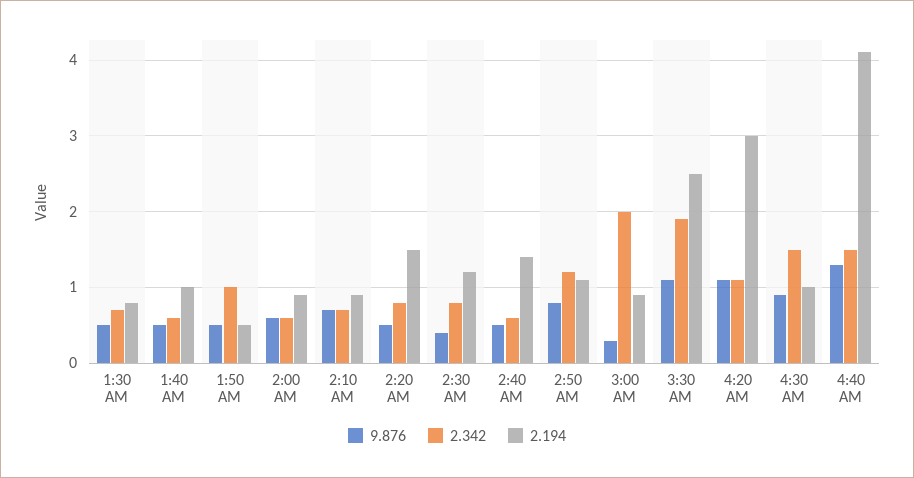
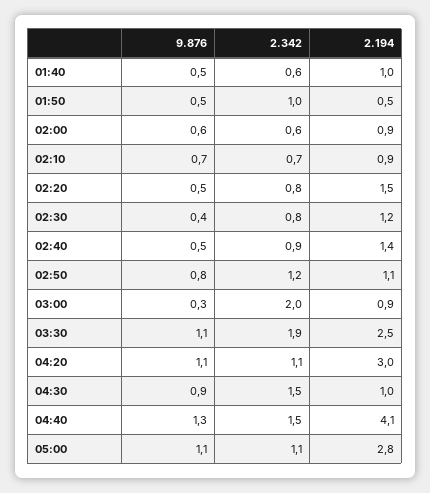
9.876, 1:30 AM: 0.5 -> none
2.342, 1:30 AM: 0.7 -> none
2.194, 1:30 AM: 0.8 -> none
2.342, 2:40 AM: 0.6 -> 0.9
9.876, 05:00: none -> 1.1
2.342, 05:00: none -> 1.1
2.194, 05:00: none -> 2.8

